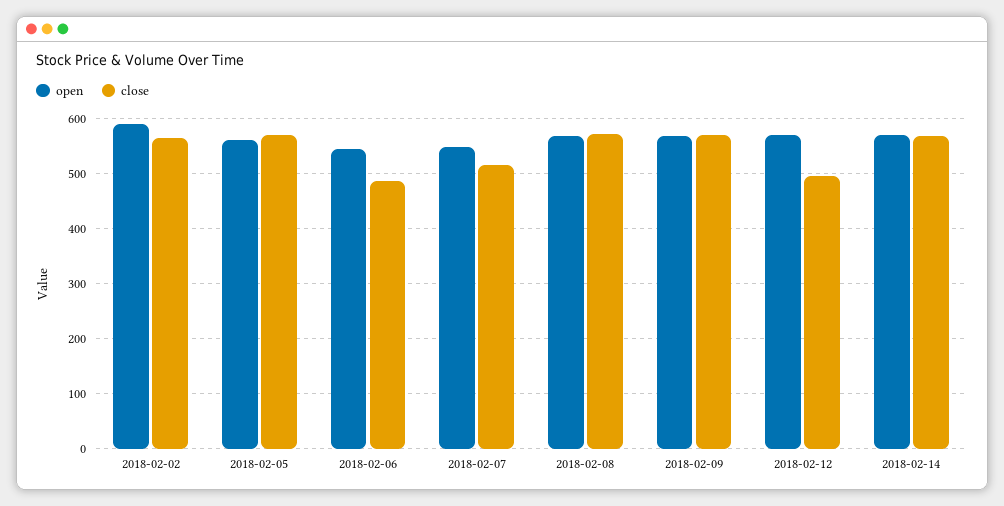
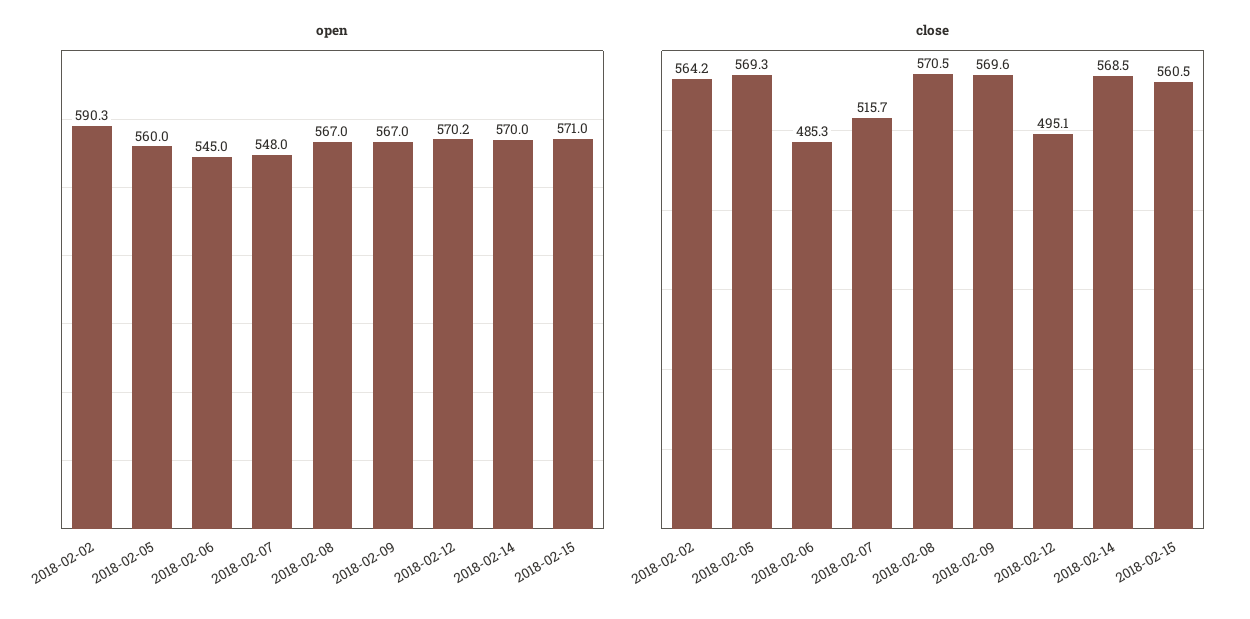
open, 2018-02-15: none -> 571
close, 2018-02-15: none -> 560.5

